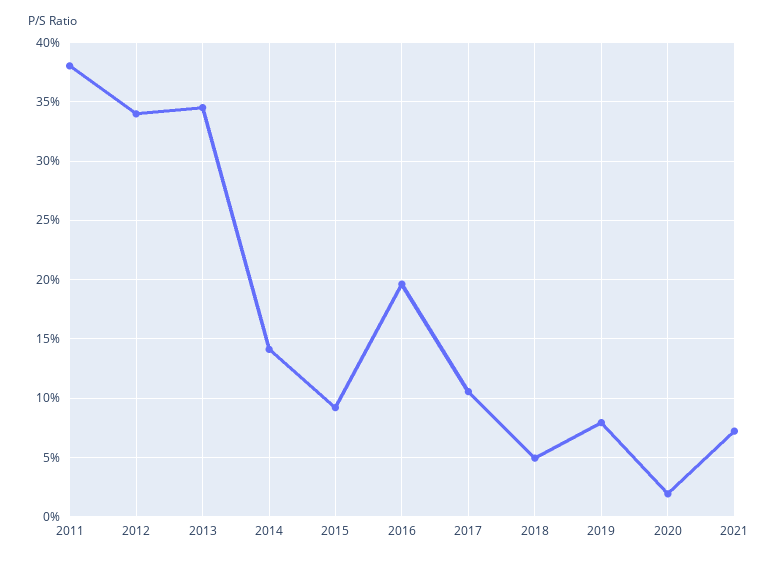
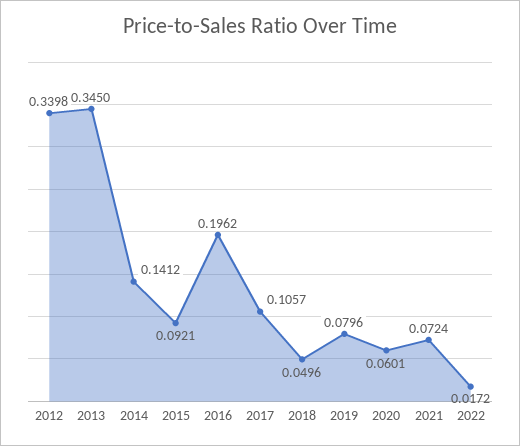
2011: 0.38 -> none
2020: 0.02 -> 0.0601
2022: none -> 0.0172

